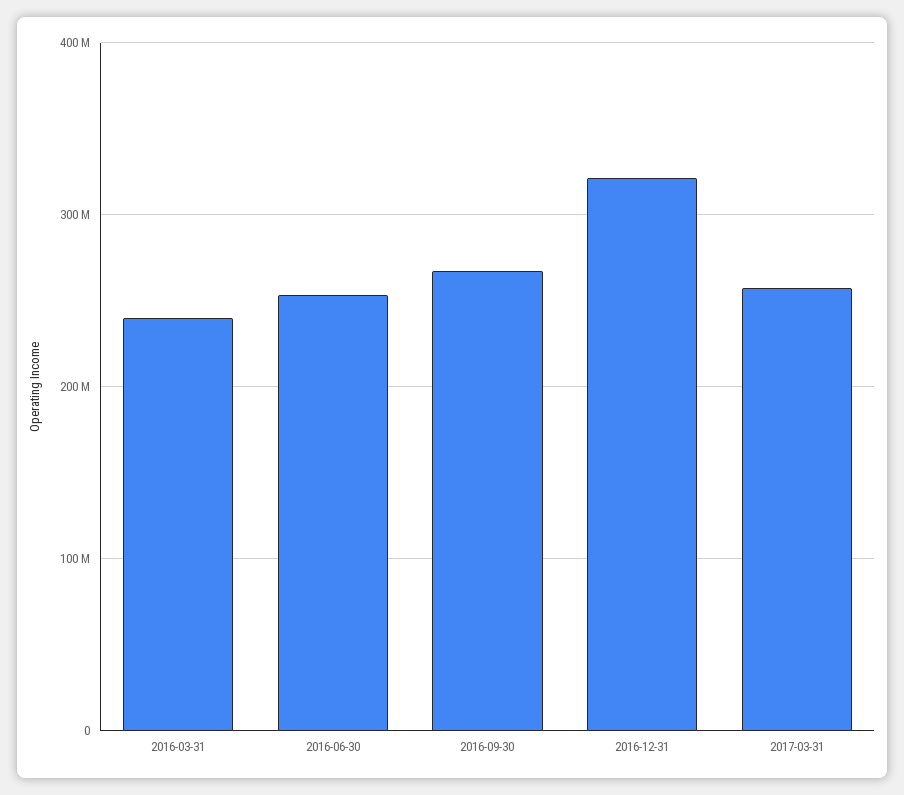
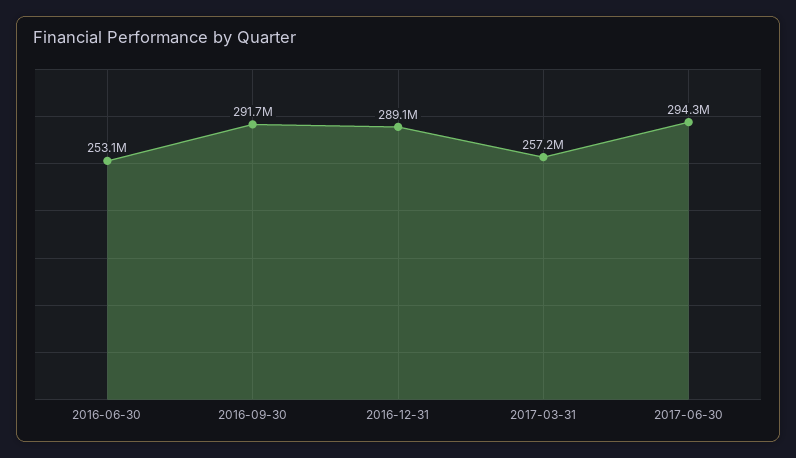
2016-03-31: 240000000 -> none
2016-09-30: 270000000 -> 291700000
2016-12-31: 320000000 -> 289100000
2017-06-30: none -> 294300000

